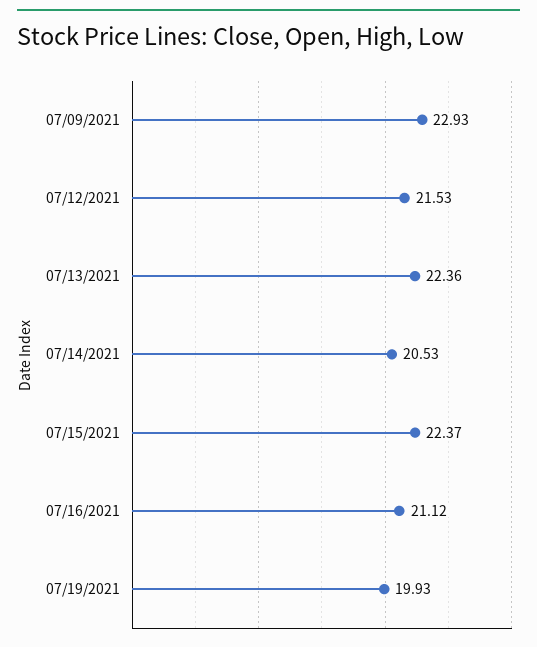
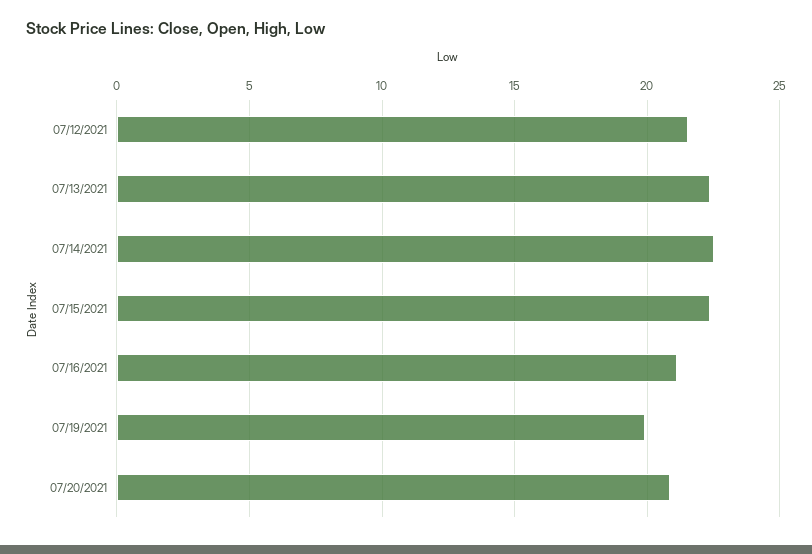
07/09/2021: 22.93 -> none
07/14/2021: 20.53 -> 22.5
07/20/2021: none -> 21

